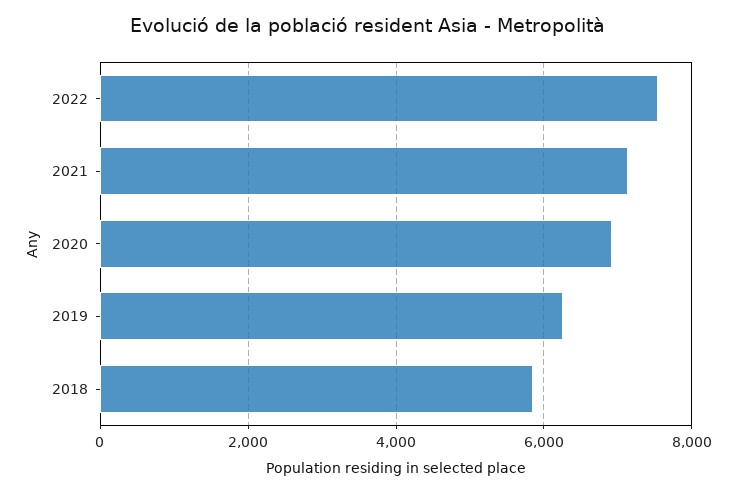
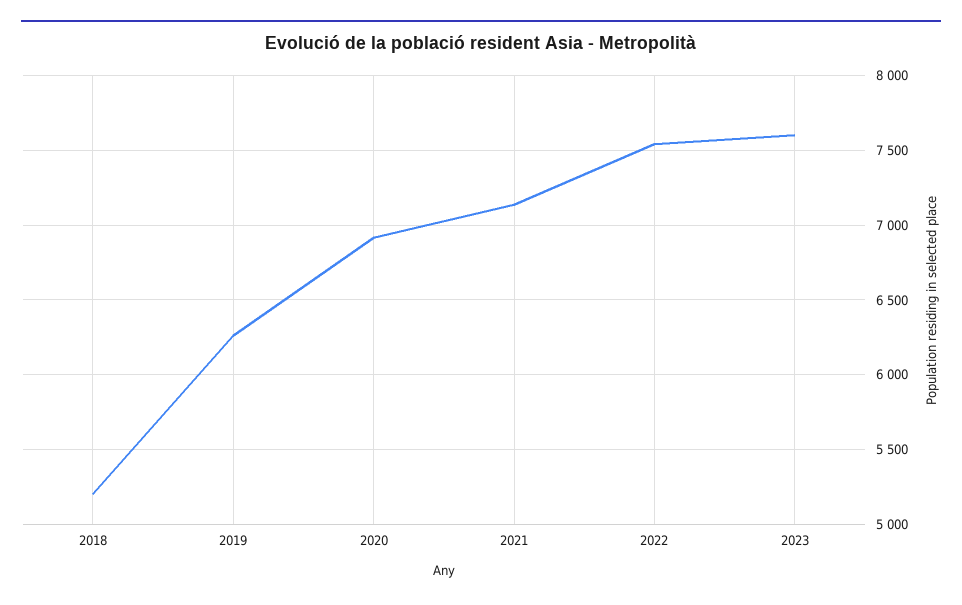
2018: 5800 -> 5200
2023: none -> 7600

